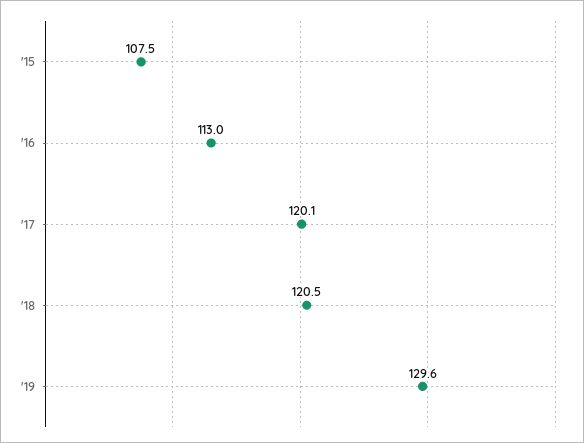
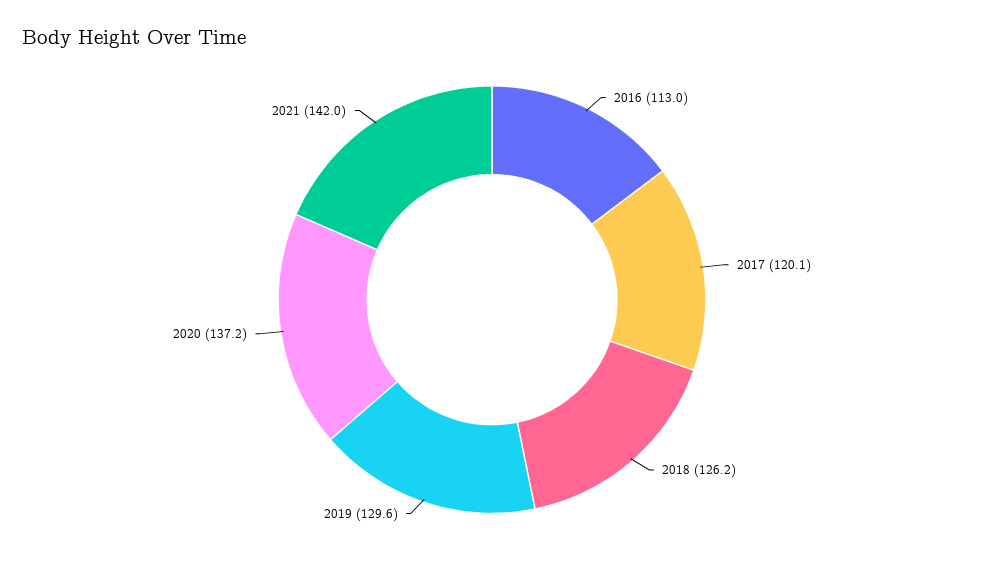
'15: 107.5 -> none
'18: 120.5 -> 126.2
2020: none -> 137.2
2021: none -> 142

